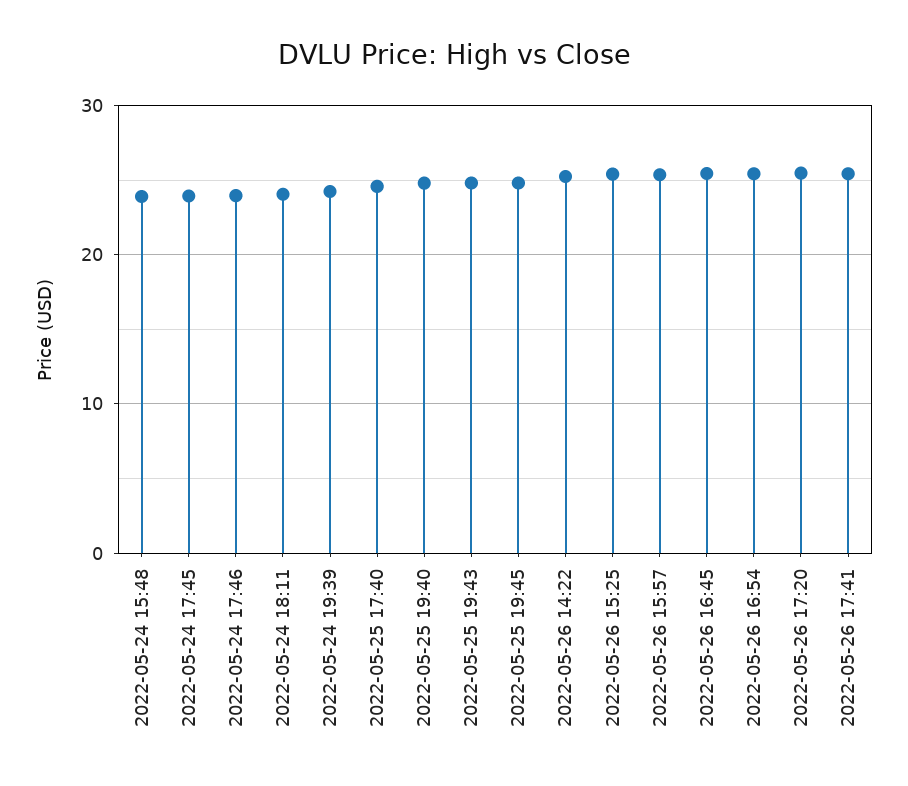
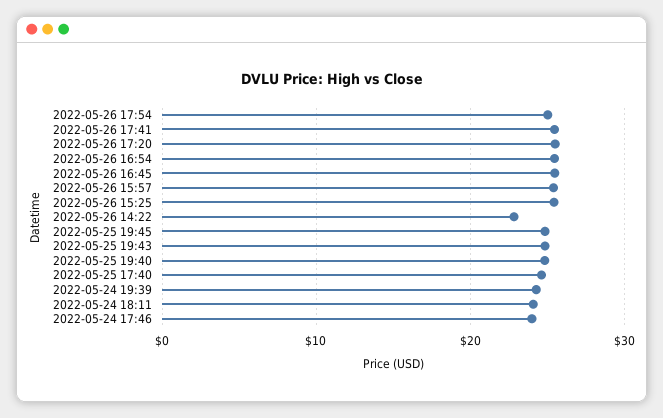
2022-05-24 15:48: 24 -> none
2022-05-24 17:45: 24 -> none
2022-05-26 14:22: 25 -> 23
2022-05-26 17:54: none -> 25

